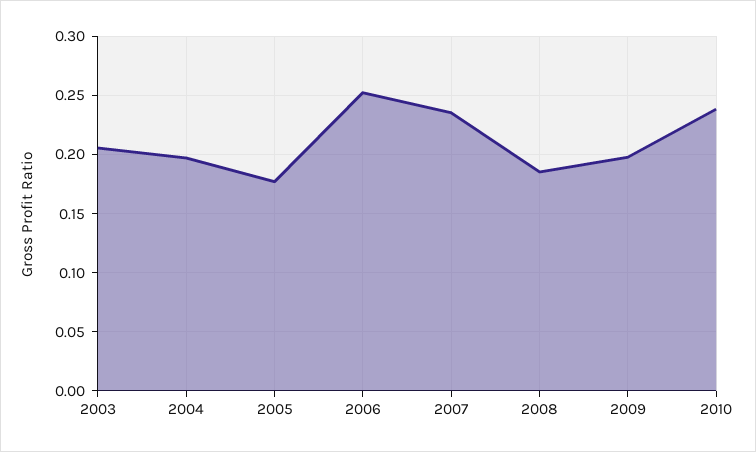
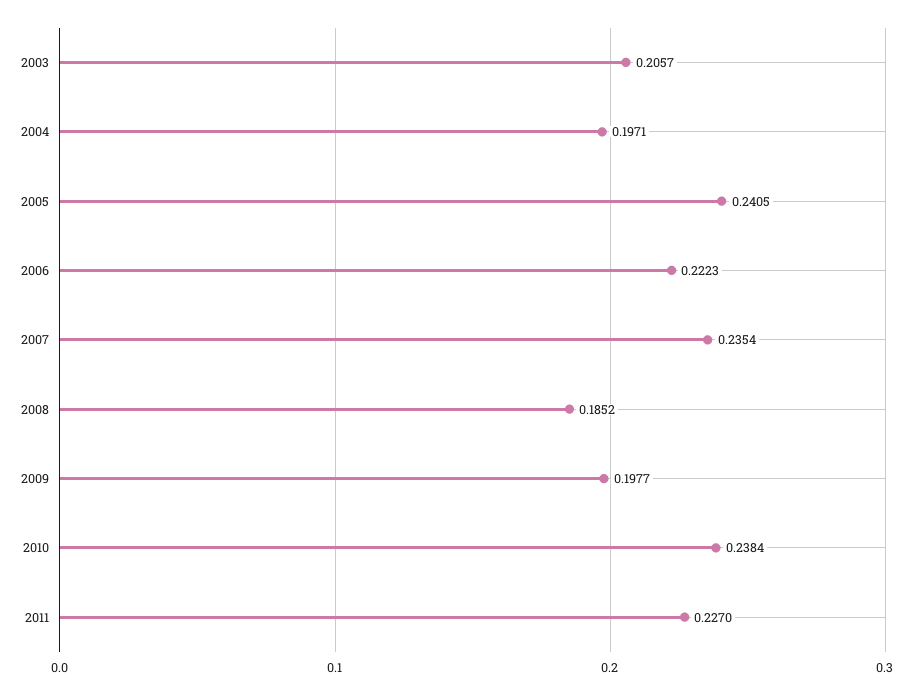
2005: 0.18 -> 0.2405
2006: 0.25 -> 0.2223
2011: none -> 0.227

